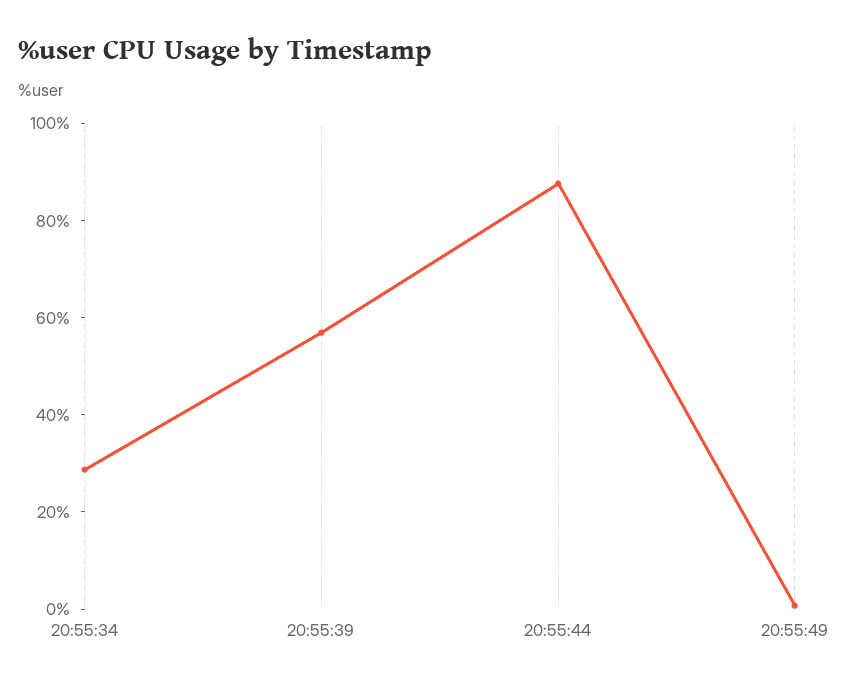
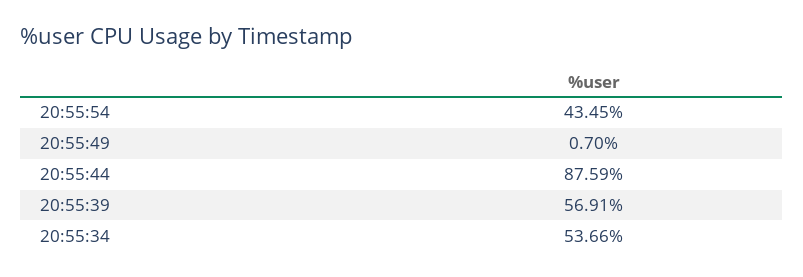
20:55:34: 30 -> 53.66
20:55:54: none -> 43.45

